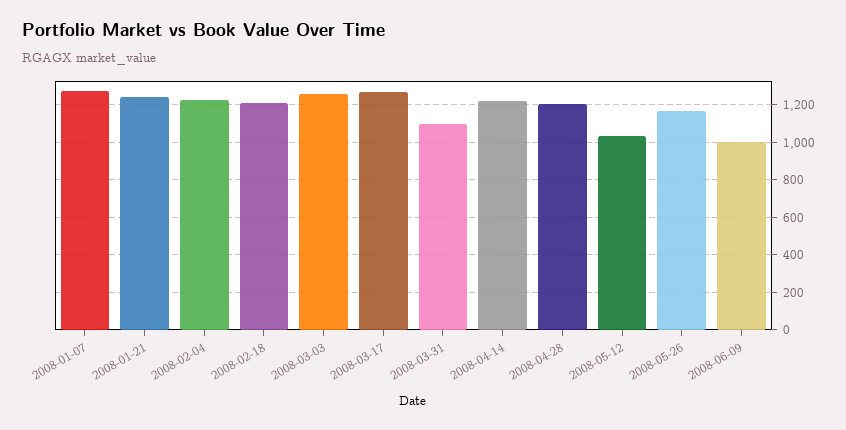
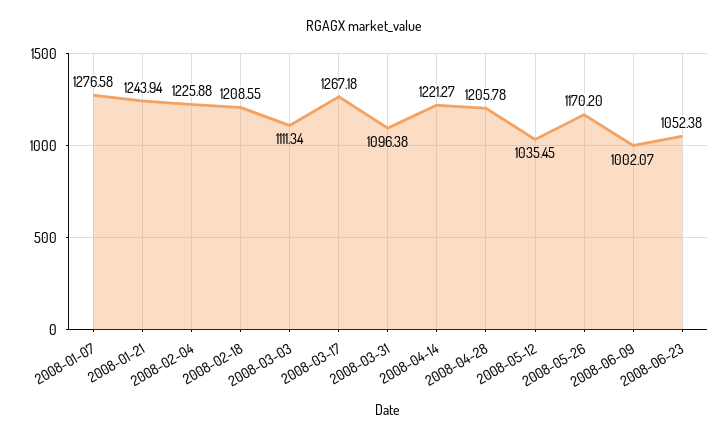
2008-03-03: 1250 -> 1111.34
2008-06-23: none -> 1052.38

